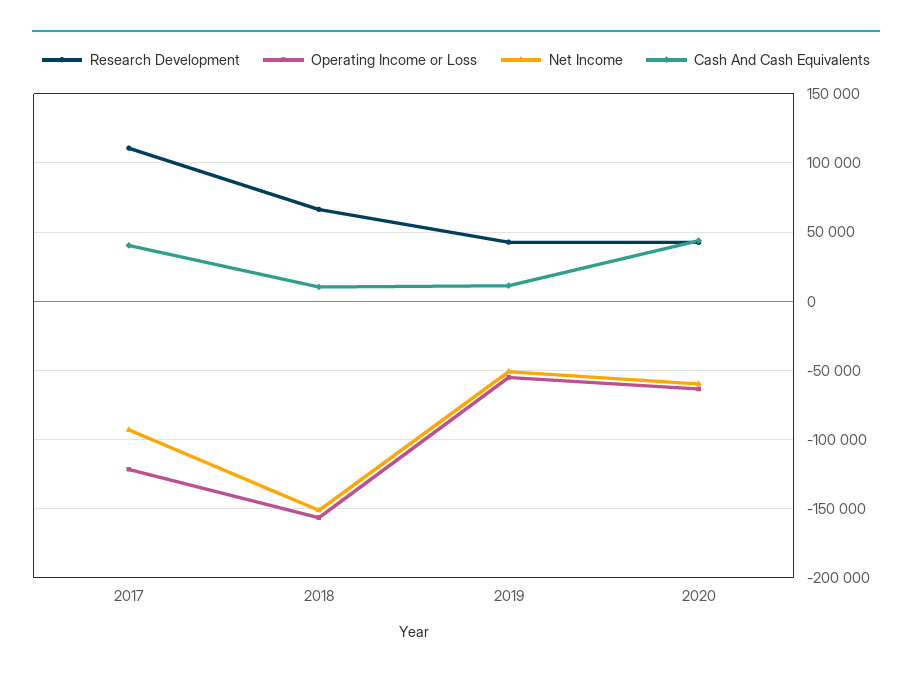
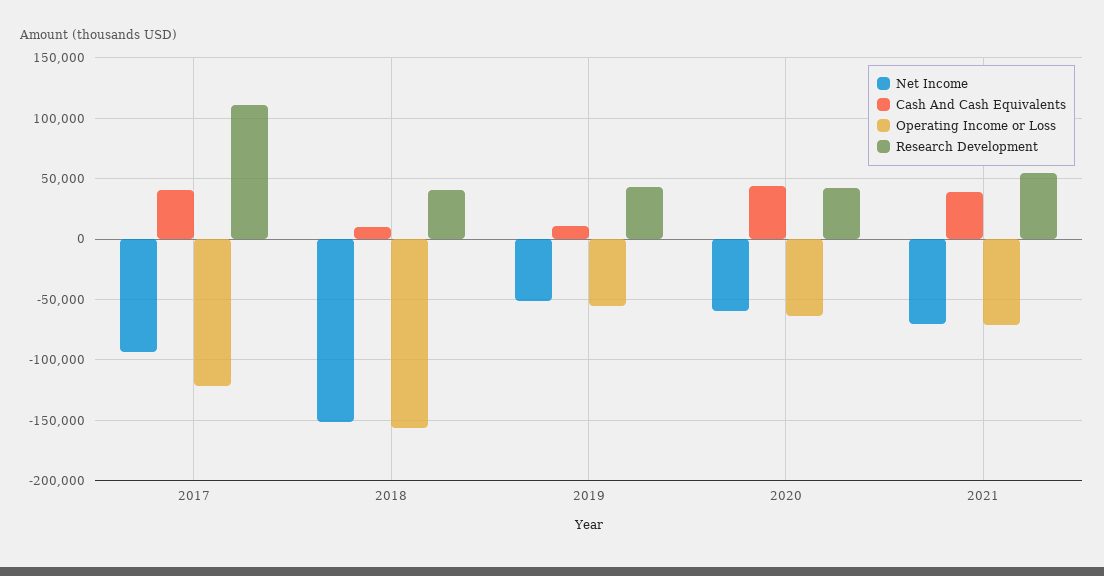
Research Development, 2018: 65000 -> 40000
Net Income, 2021: none -> -70000
Cash And Cash Equivalents, 2021: none -> 40000
Operating Income or Loss, 2021: none -> -70000
Research Development, 2021: none -> 55000

